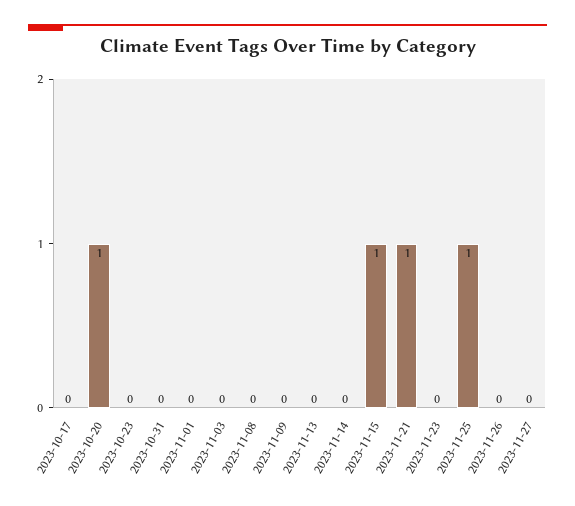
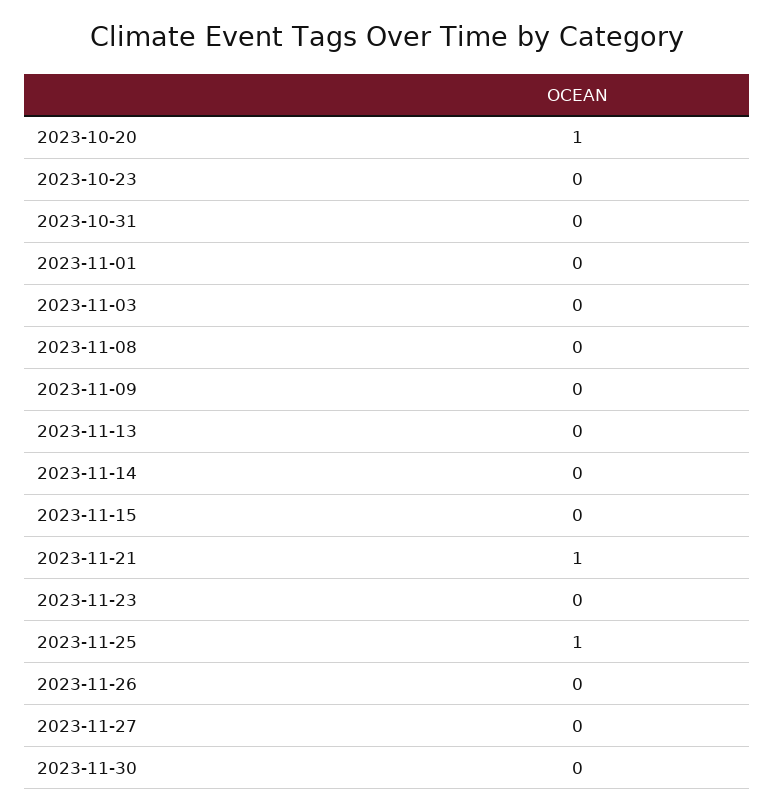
2023-10-17: 0 -> none
2023-11-15: 1 -> 0
2023-11-30: none -> 0

